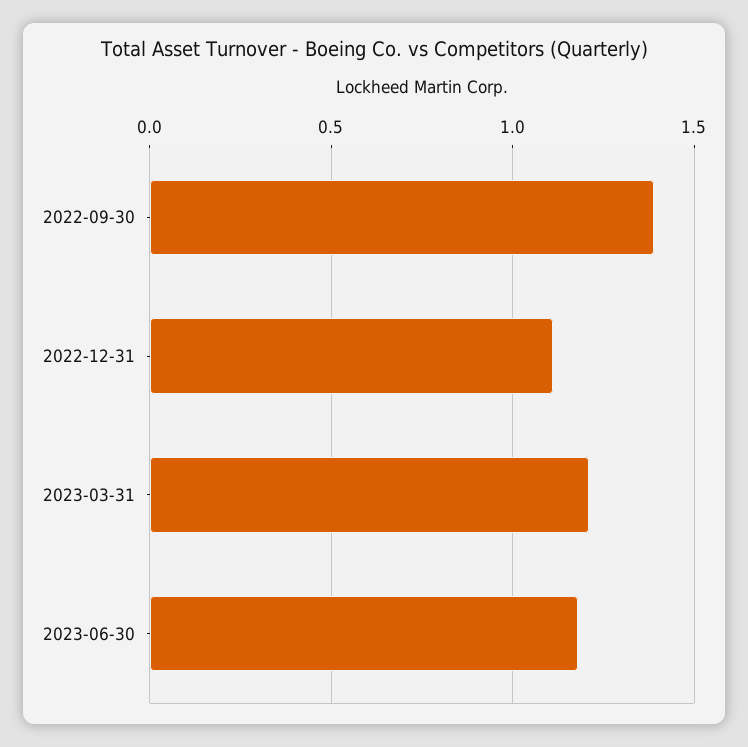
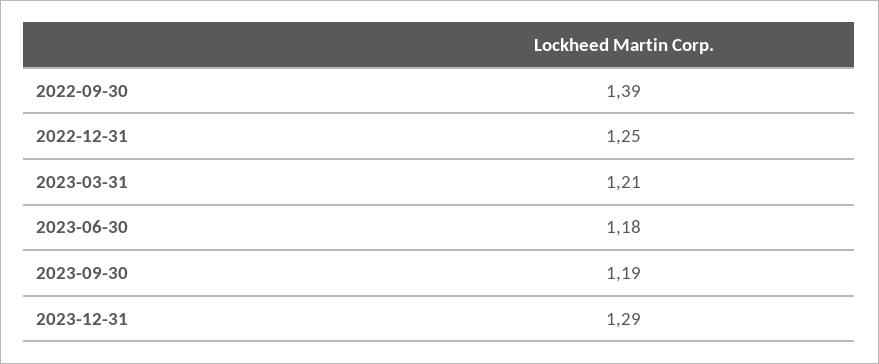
2022-12-31: 1.1 -> 1.25
2023-09-30: none -> 1.19
2023-12-31: none -> 1.29

